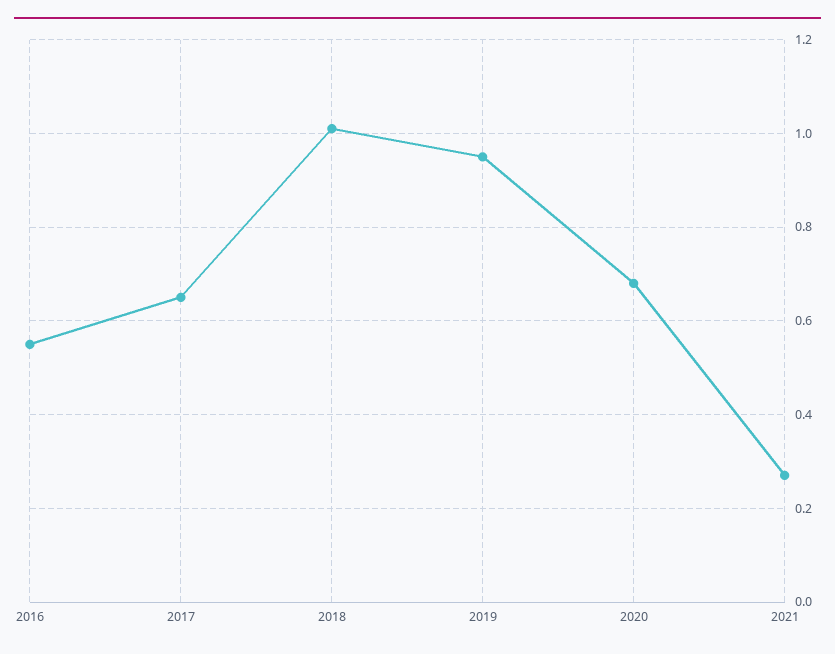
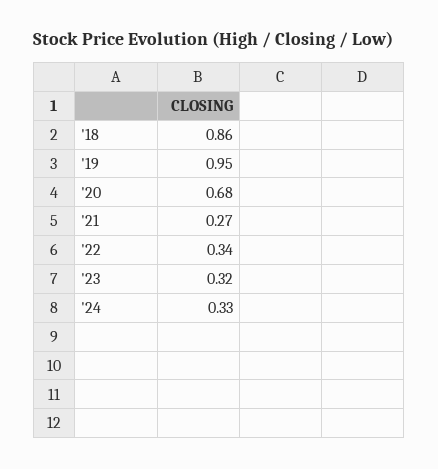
2016: 0.55 -> none
2017: 0.65 -> none
2018: 1 -> 0.86
'22: none -> 0.34
'23: none -> 0.32
'24: none -> 0.33

